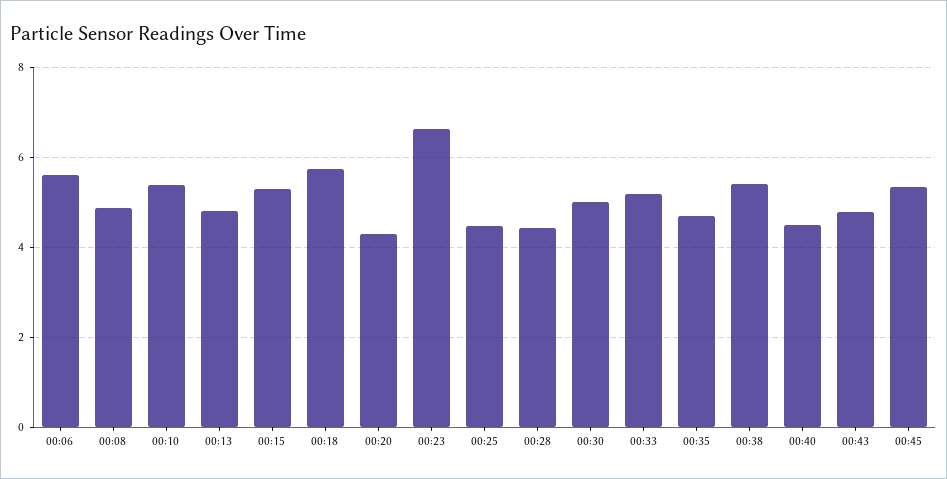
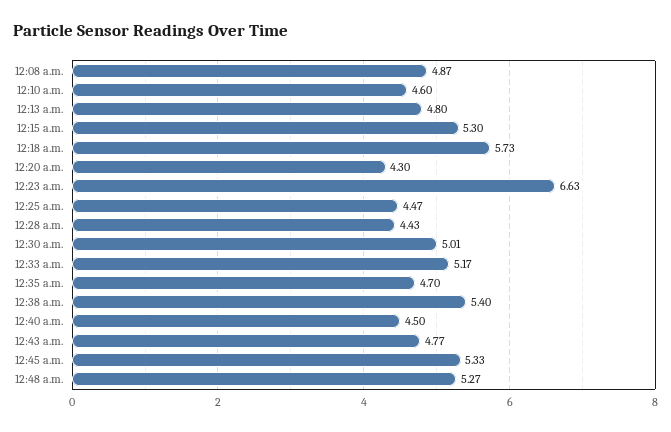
00:06: 5.6 -> none
00:10: 5.4 -> 4.6
12:48 a.m.: none -> 5.27

